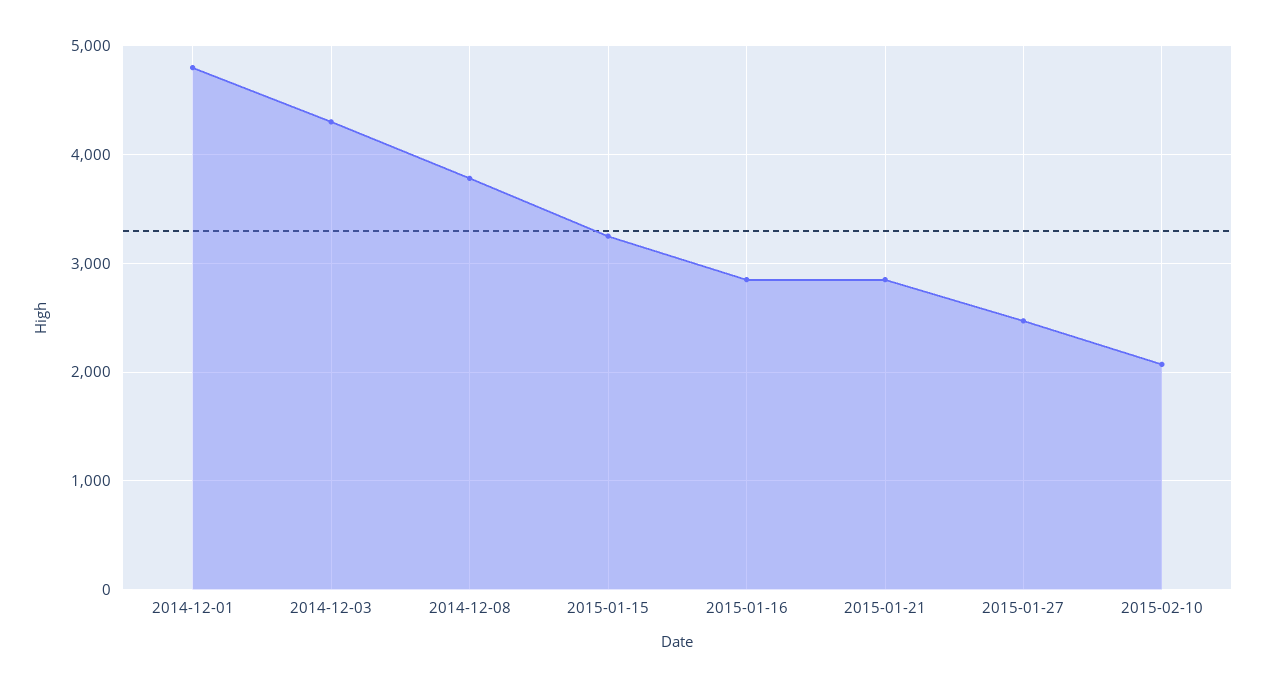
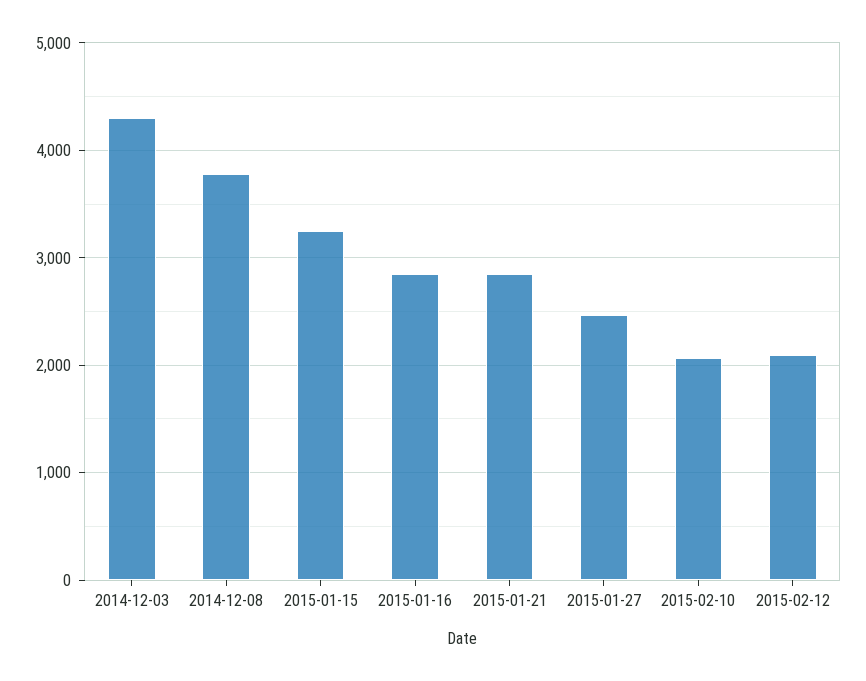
2014-12-01: 4800 -> none
2015-02-12: none -> 2100

